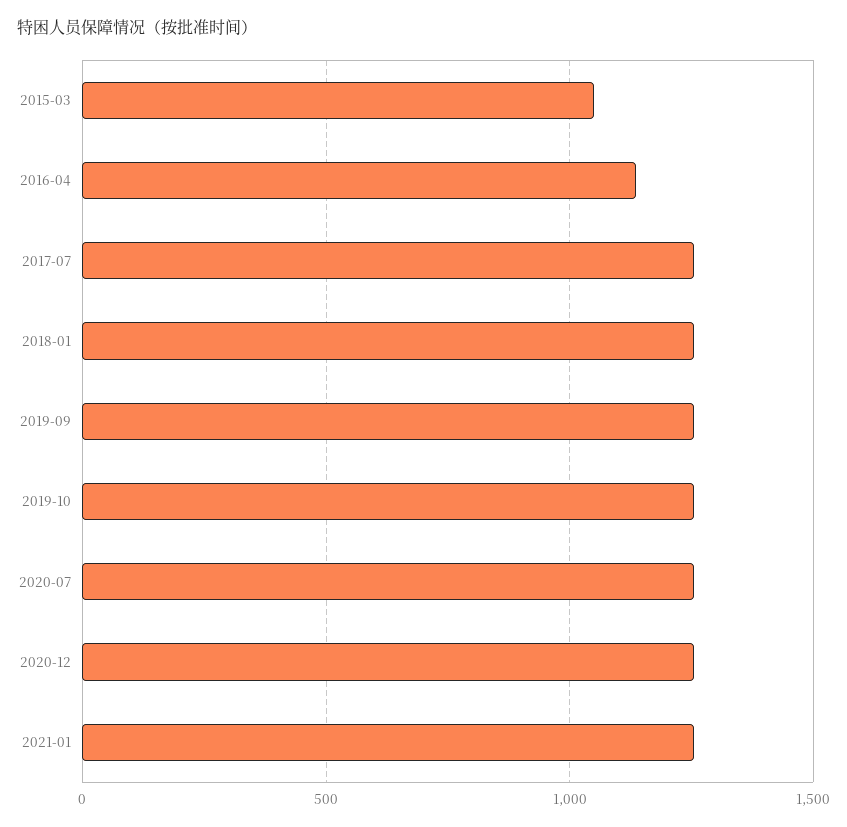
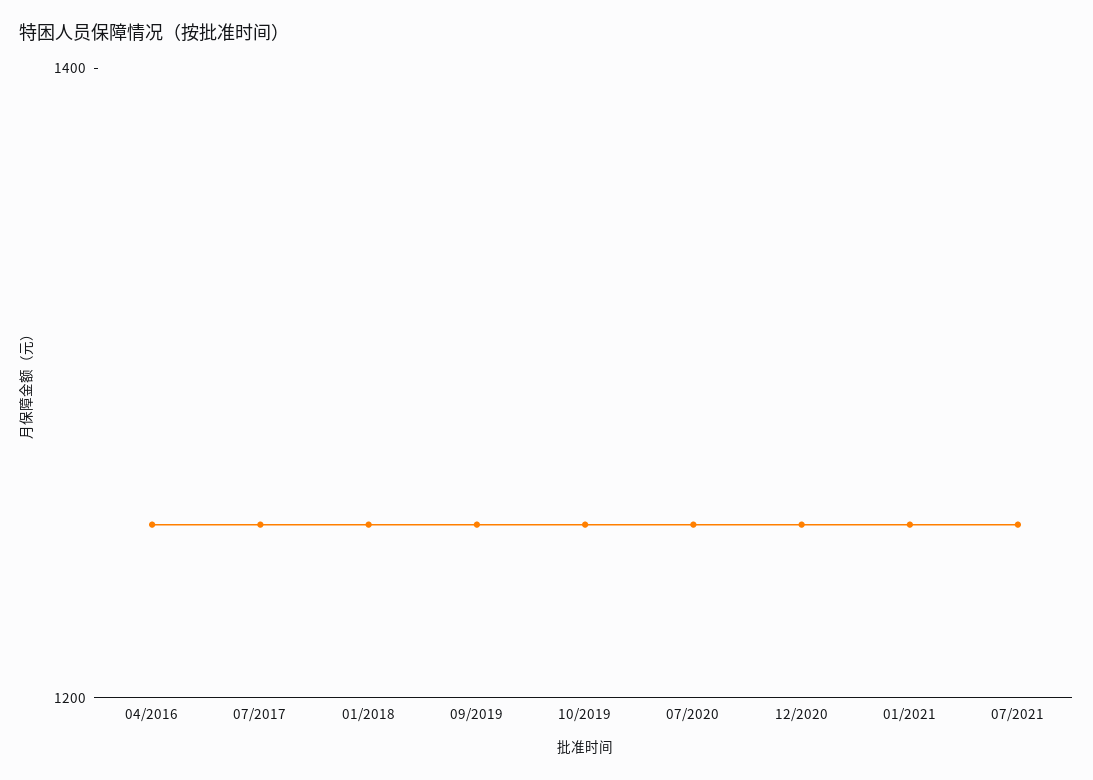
2015-03: 1050 -> none
2016-04: 1150 -> 1250
07/2021: none -> 1250

